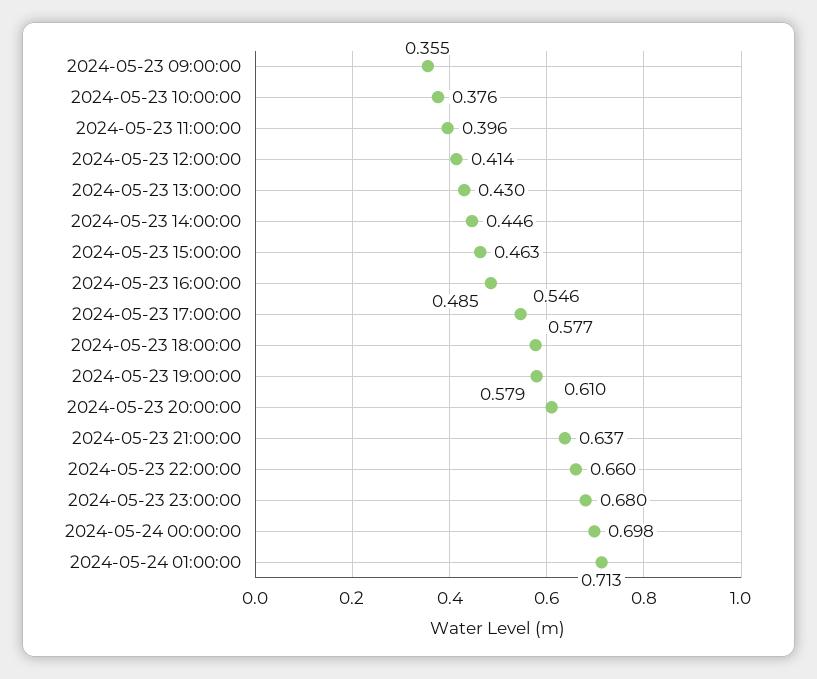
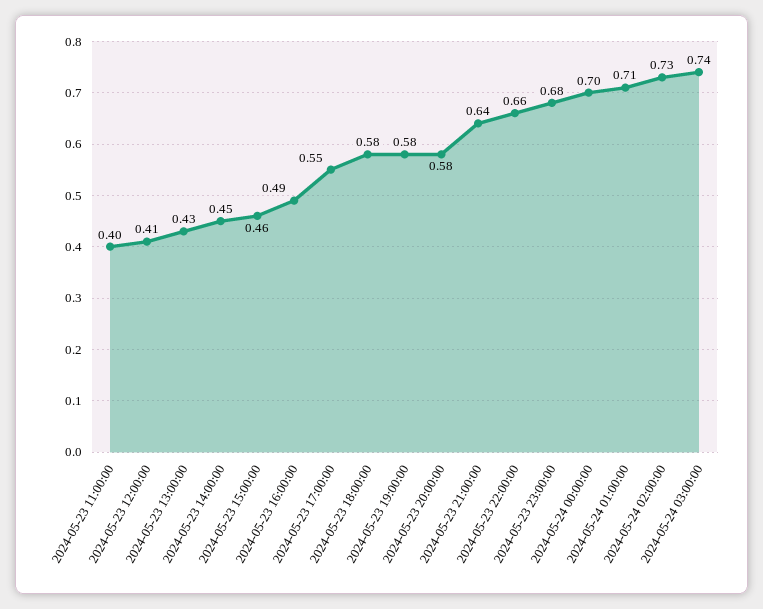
2024-05-23 09:00:00: 0.355 -> none
2024-05-23 10:00:00: 0.376 -> none
2024-05-23 20:00:00: 0.61 -> 0.58
2024-05-24 02:00:00: none -> 0.73
2024-05-24 03:00:00: none -> 0.74

